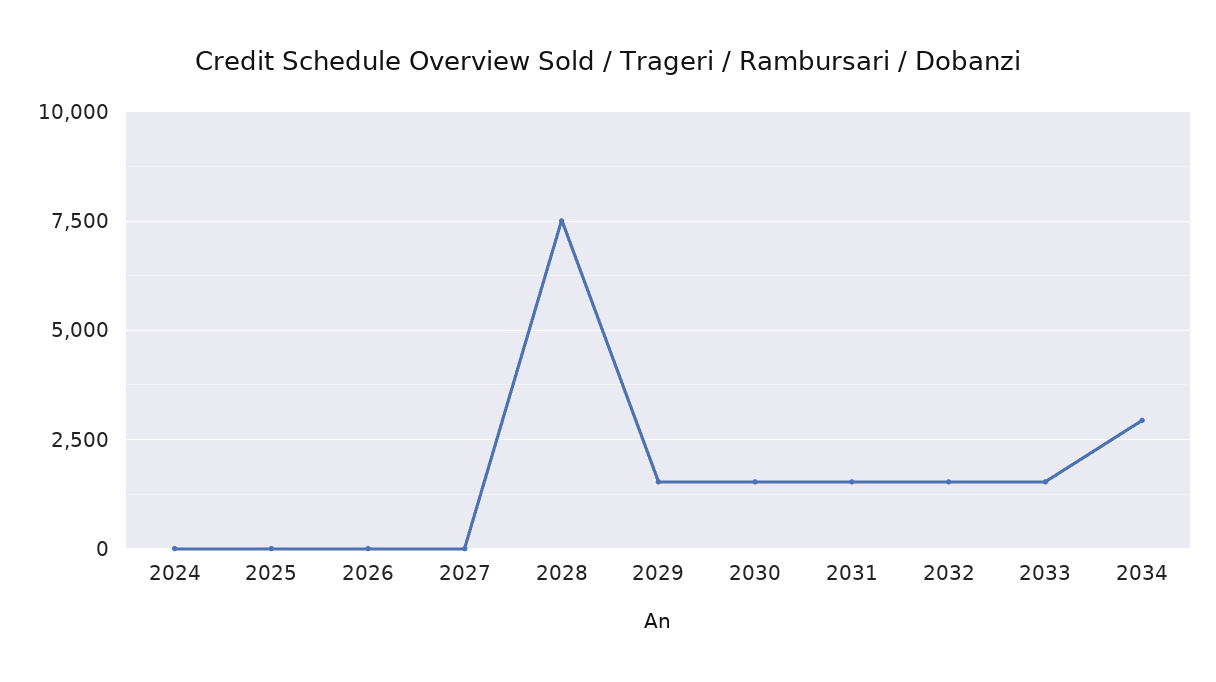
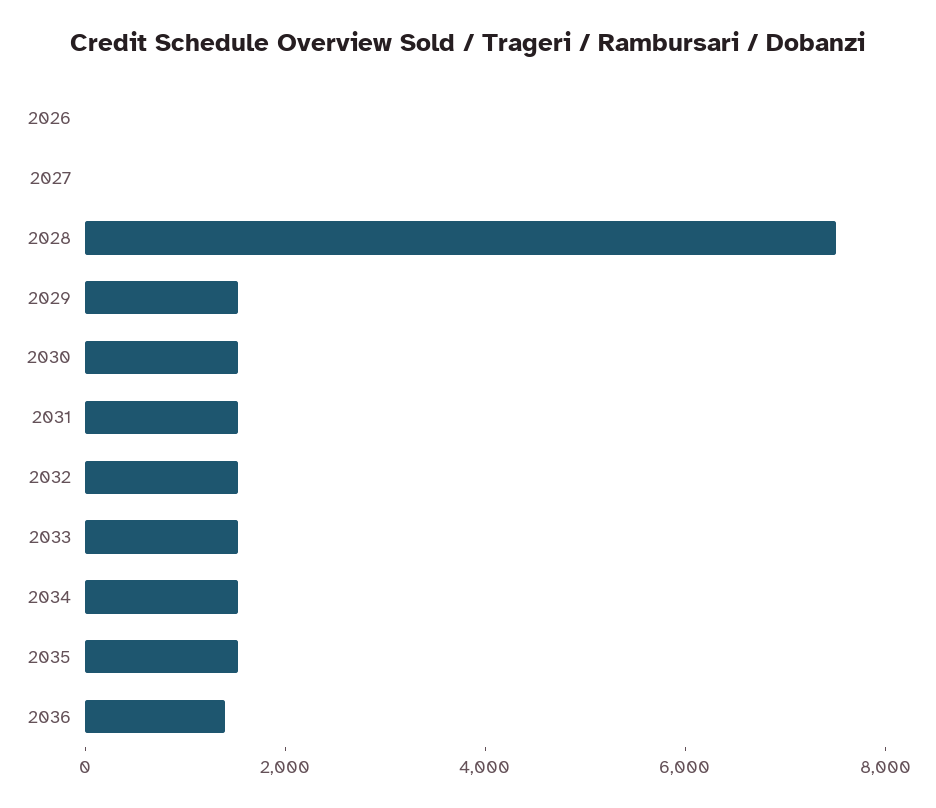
2024: 0 -> none
2025: 0 -> none
2034: 3000 -> 1500
2035: none -> 1500
2036: none -> 1500

